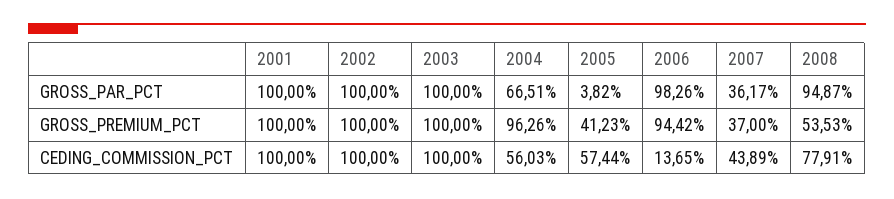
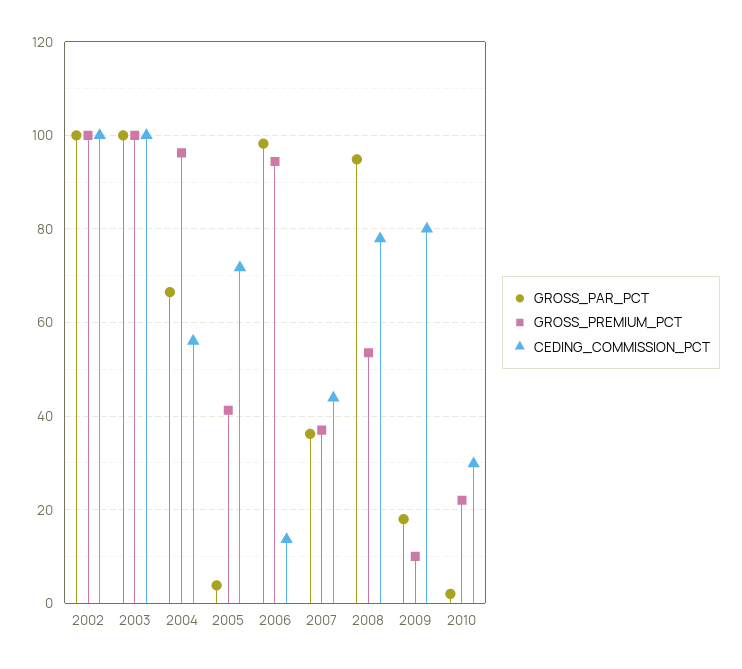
GROSS_PAR_PCT, 2001: 100 -> none
GROSS_PREMIUM_PCT, 2001: 100 -> none
CEDING_COMMISSION_PCT, 2001: 100 -> none
CEDING_COMMISSION_PCT, 2005: 57.44 -> 72
GROSS_PAR_PCT, 2009: none -> 18
GROSS_PREMIUM_PCT, 2009: none -> 10
CEDING_COMMISSION_PCT, 2009: none -> 80
GROSS_PAR_PCT, 2010: none -> 2
GROSS_PREMIUM_PCT, 2010: none -> 22
CEDING_COMMISSION_PCT, 2010: none -> 30

